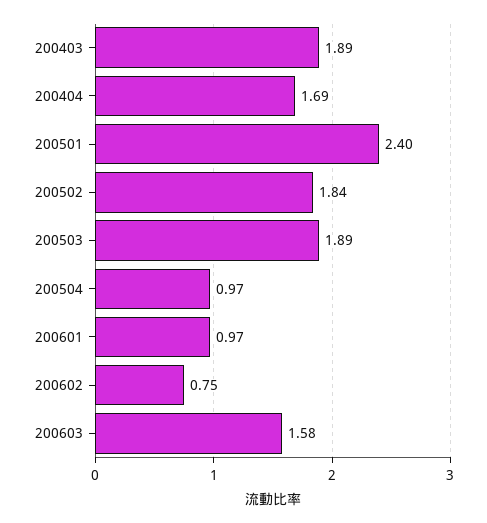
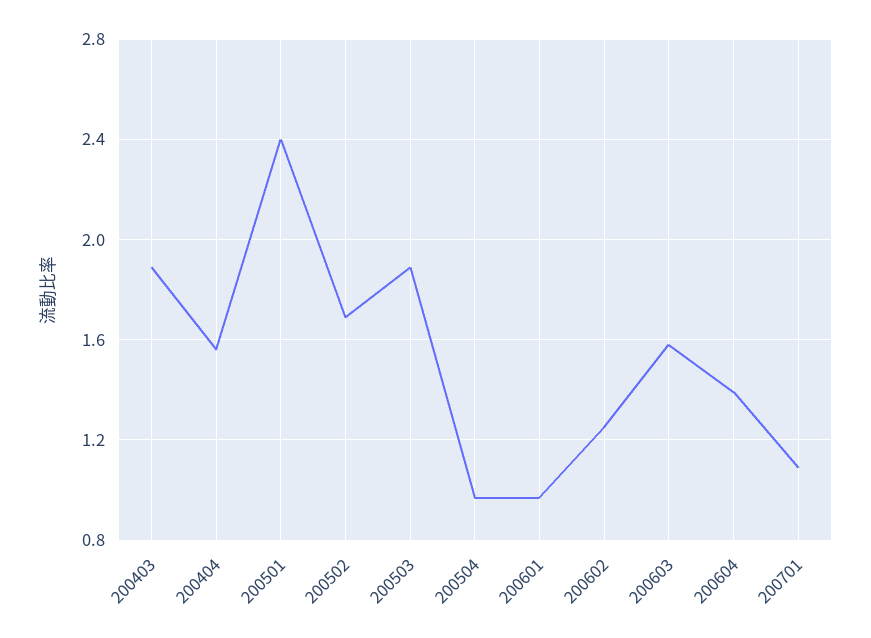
200404: 1.69 -> 1.55
200502: 1.84 -> 1.7
200602: 0.75 -> 1.25
200604: none -> 1.4
200701: none -> 1.1

